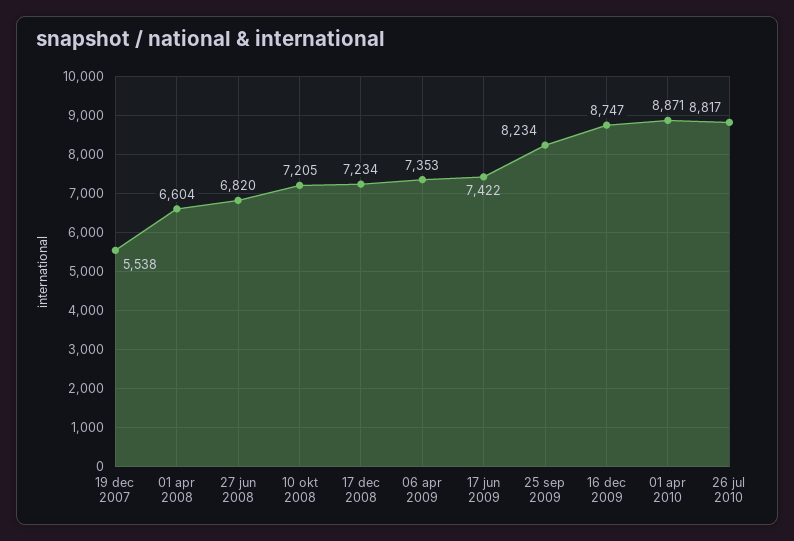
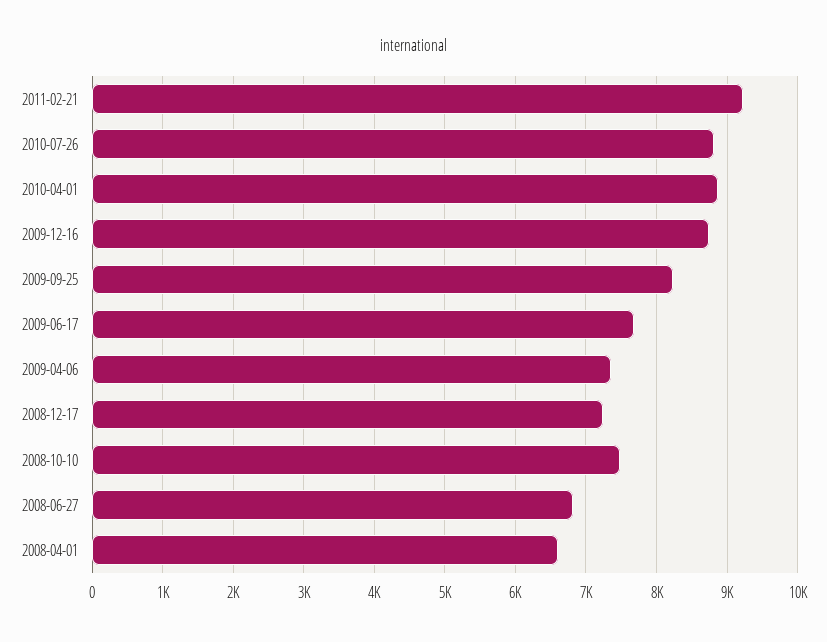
19 dec 2007: 5538 -> none
10 okt 2008: 7205 -> 7500
17 jun 2009: 7422 -> 7700
2011-02-21: none -> 9200

